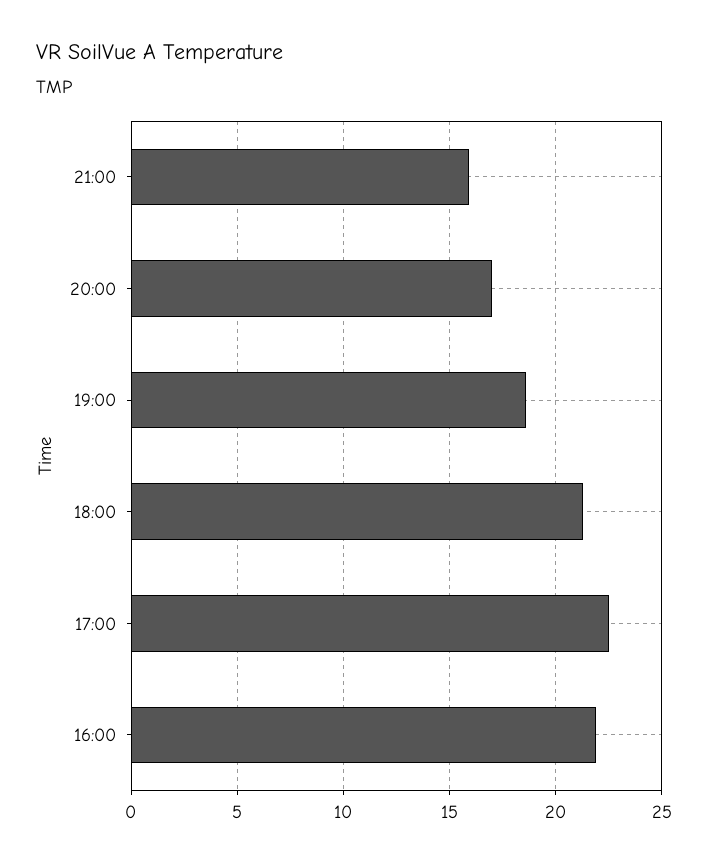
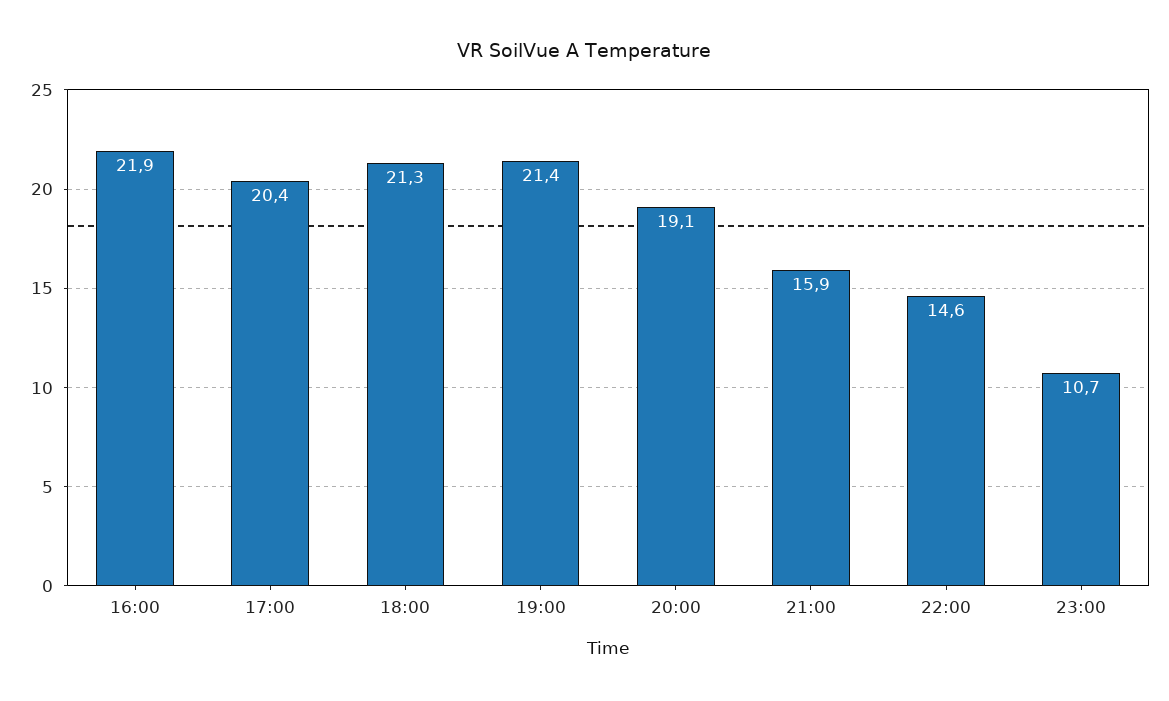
20:00: 17 -> 19.1
19:00: 18.5 -> 21.4
17:00: 22.5 -> 20.4
22:00: none -> 14.6
23:00: none -> 10.7

